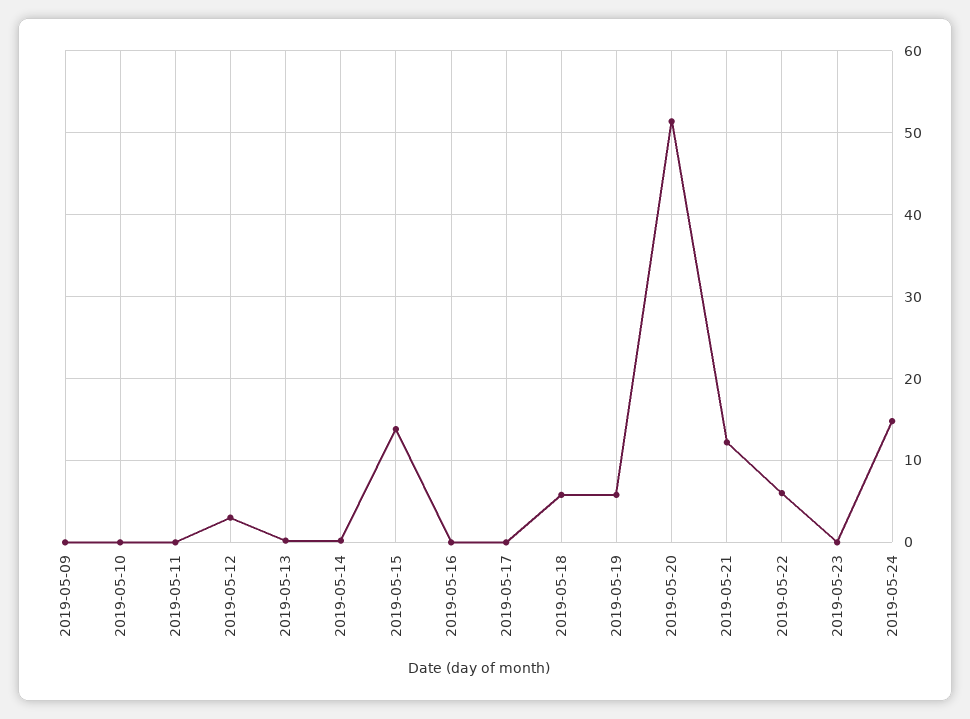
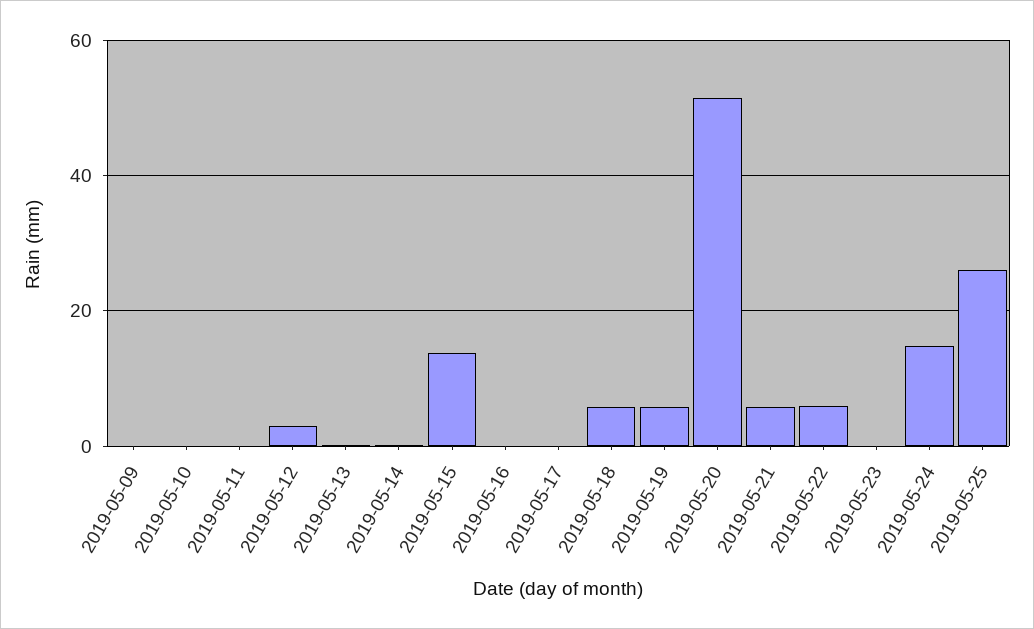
2019-05-21: 12 -> 6
2019-05-25: none -> 26

